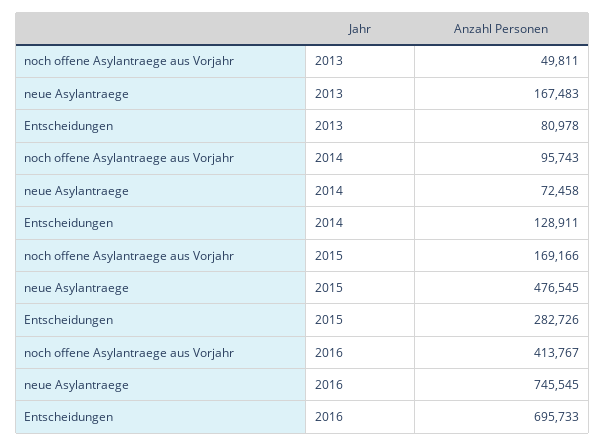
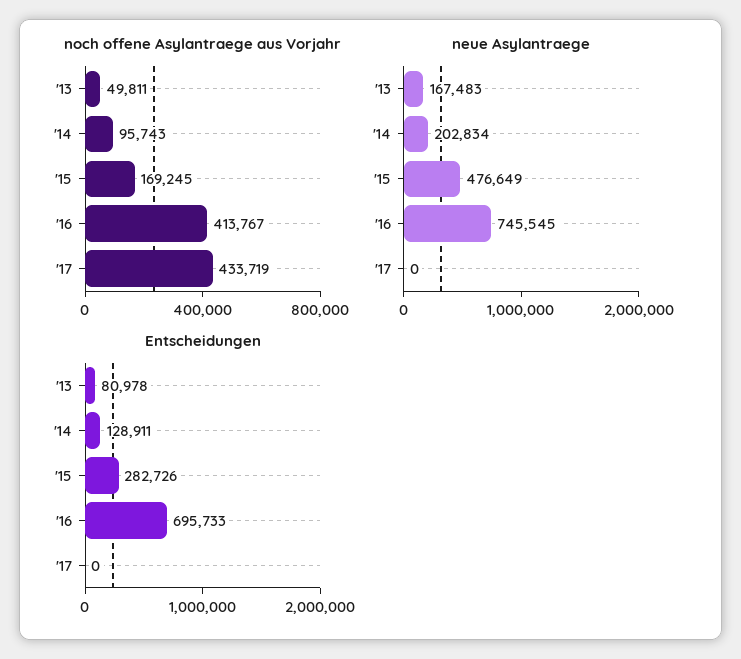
neue Asylantraege, 2014: 72458 -> 202834
noch offene Asylantraege aus Vorjahr, 2015: 169166 -> 169245
neue Asylantraege, 2015: 476545 -> 476649
noch offene Asylantraege aus Vorjahr, '17: none -> 433719
neue Asylantraege, '17: none -> 0
Entscheidungen, '17: none -> 0

